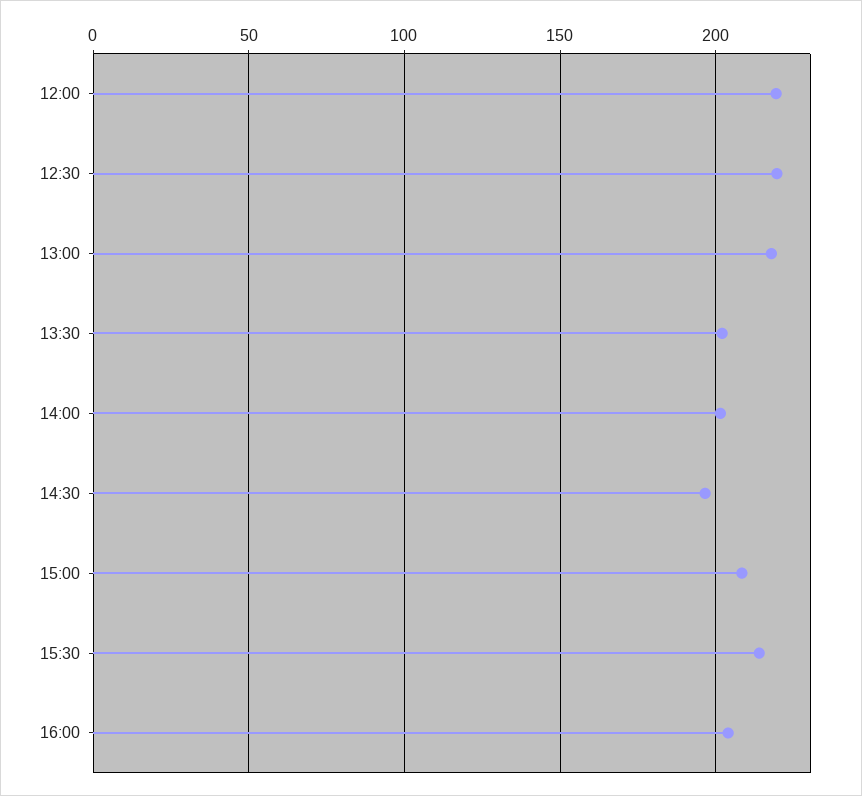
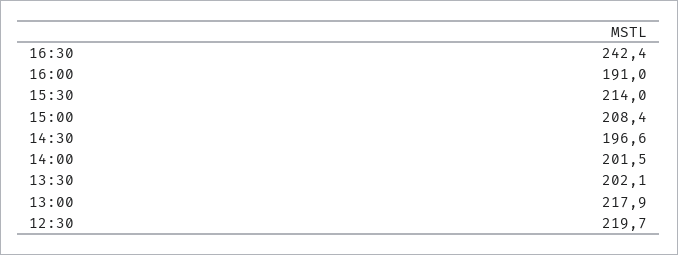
12:00: 220 -> none
16:00: 205 -> 191
16:30: none -> 242.4

